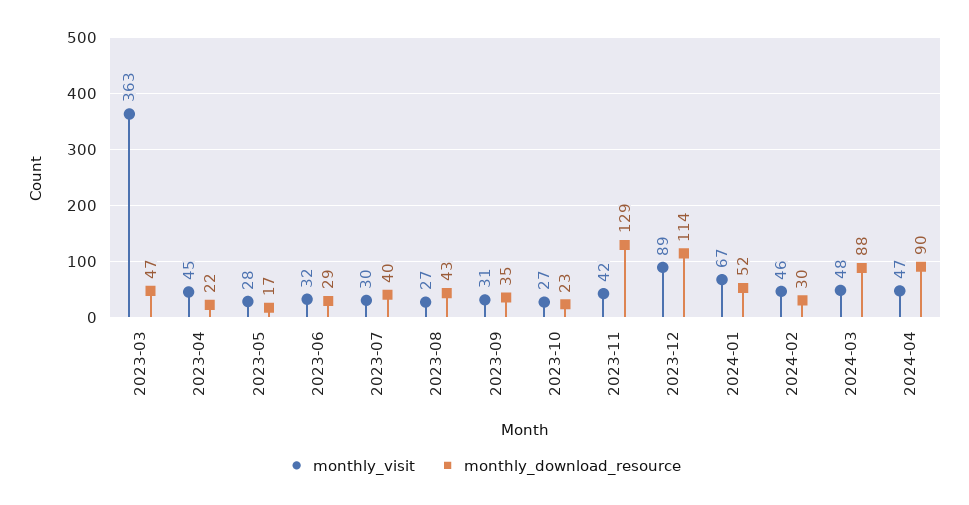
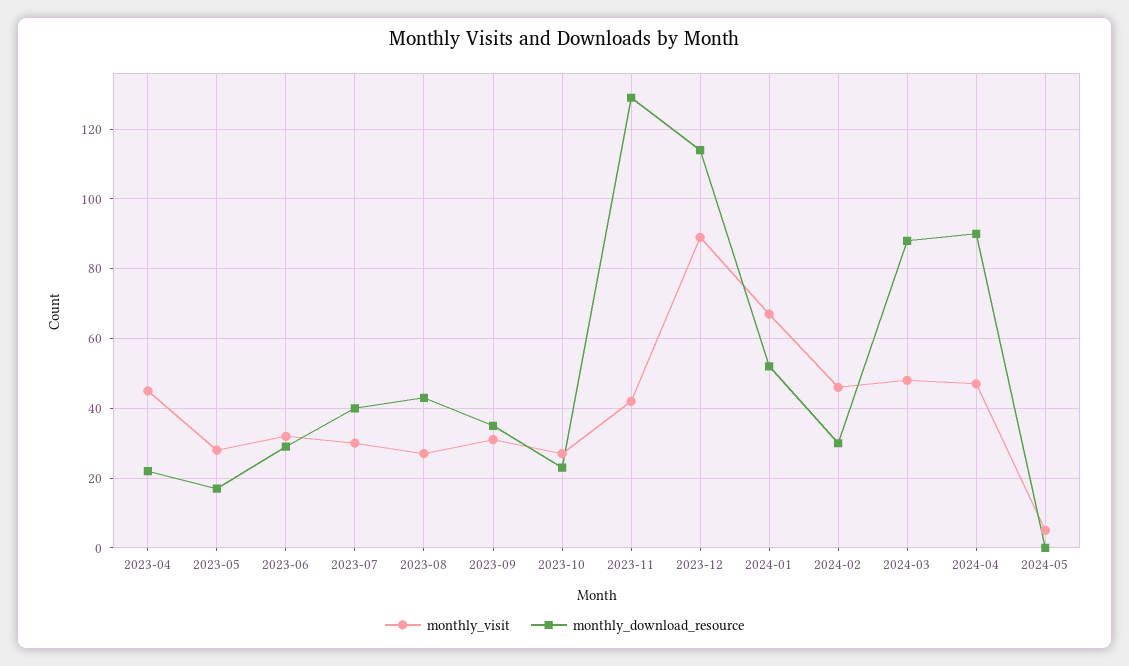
monthly_visit, 2023-03: 363 -> none
monthly_download_resource, 2023-03: 47 -> none
monthly_visit, 2024-05: none -> 5
monthly_download_resource, 2024-05: none -> 0

